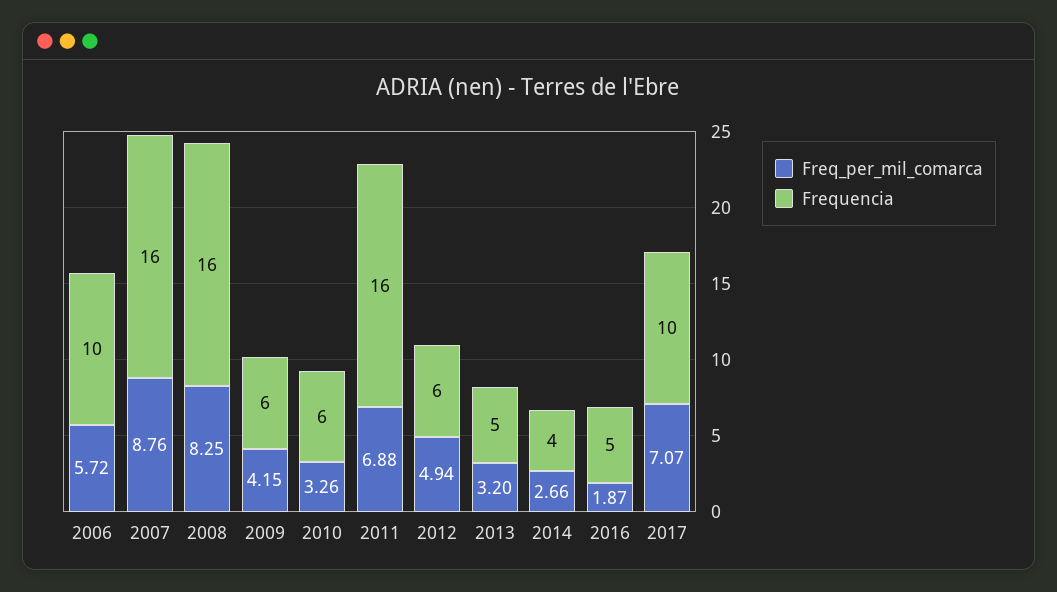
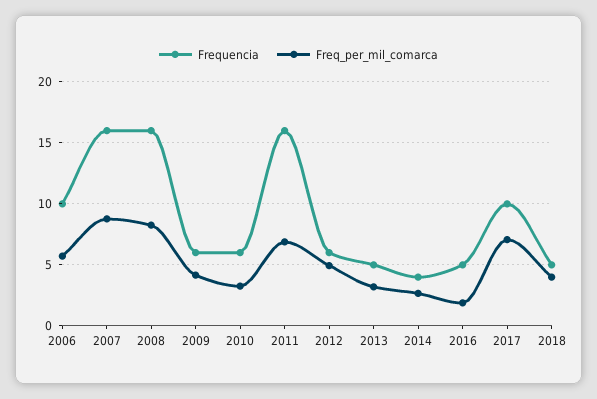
Frequencia, 2018: none -> 5
Freq_per_mil_comarca, 2018: none -> 4

